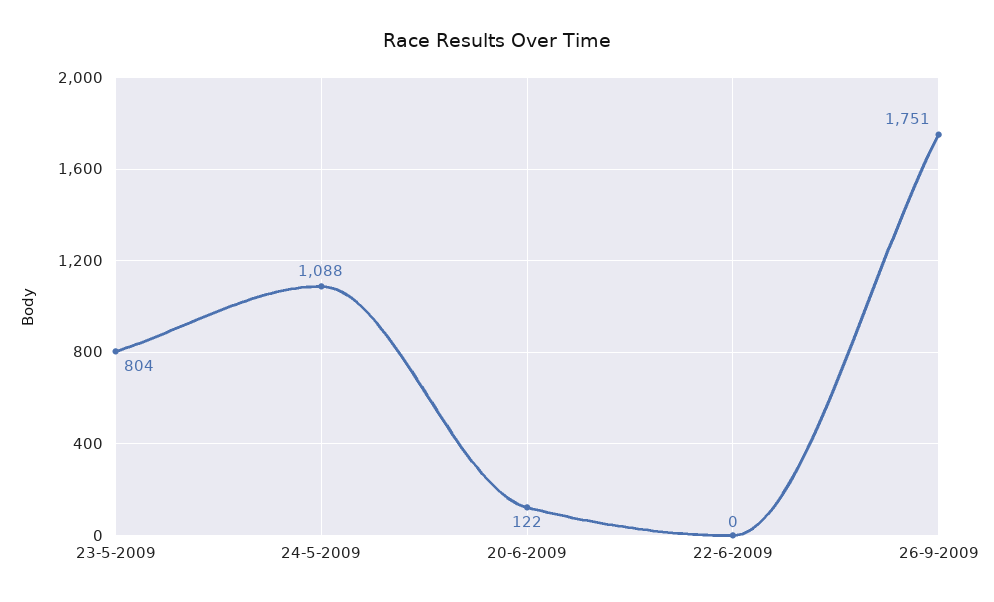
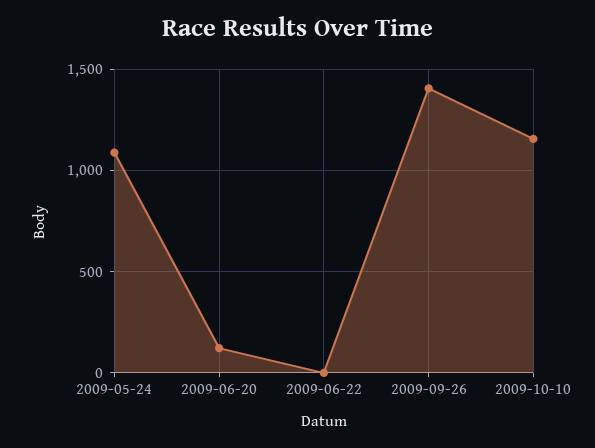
23-5-2009: 804 -> none
26-9-2009: 1751 -> 1400
2009-10-10: none -> 1150

